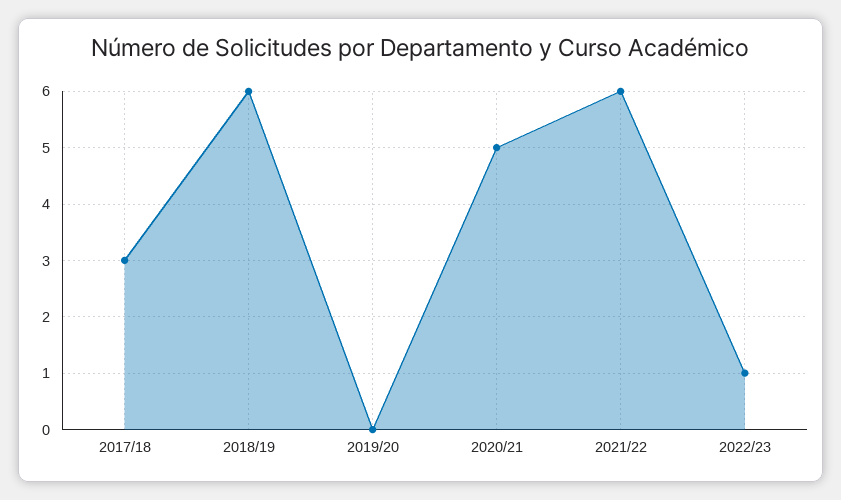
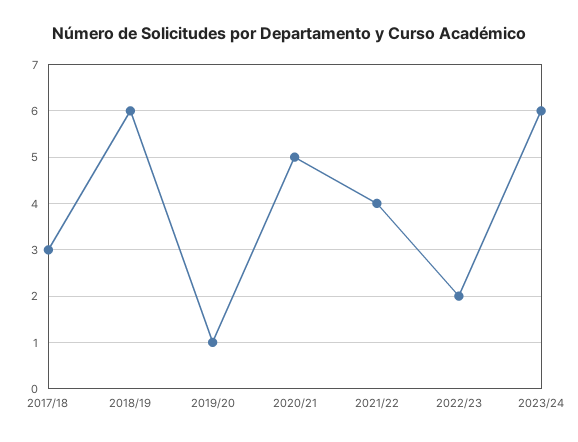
2019/20: 0 -> 1
2021/22: 6 -> 4
2022/23: 1 -> 2
2023/24: none -> 6

